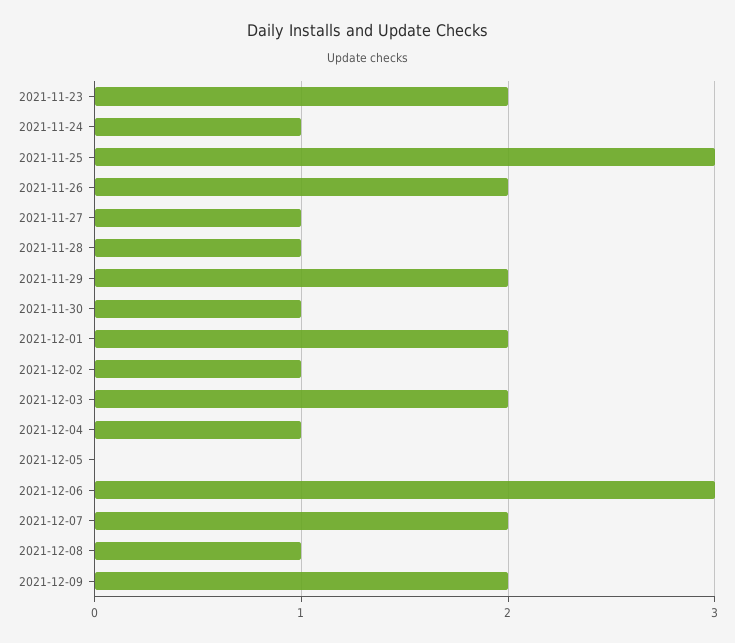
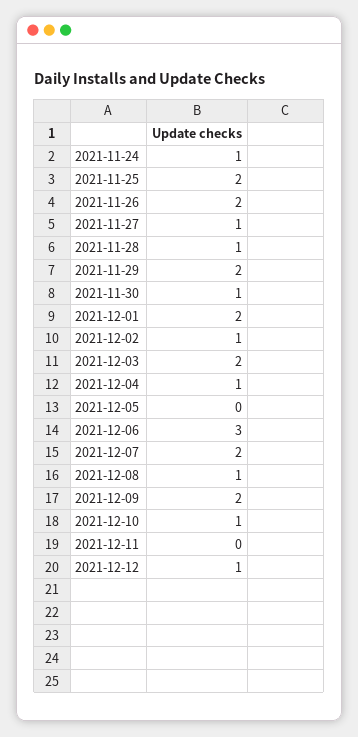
2021-11-23: 2 -> none
2021-11-25: 3 -> 2
2021-12-10: none -> 1
2021-12-11: none -> 0
2021-12-12: none -> 1

